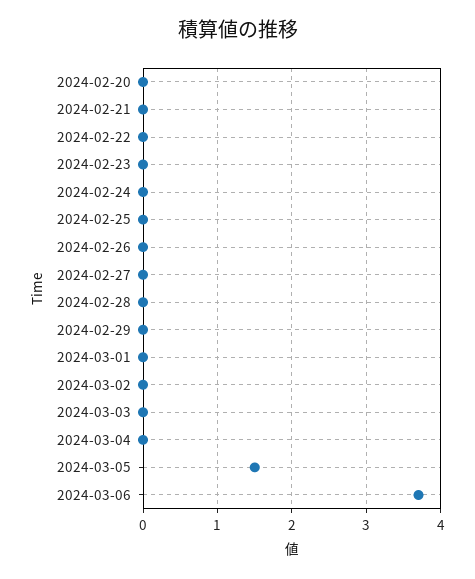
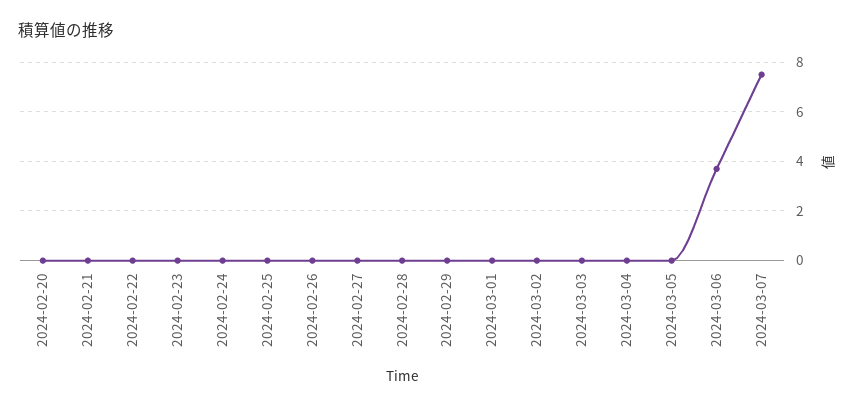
2024-03-05: 1.5 -> 0
2024-03-07: none -> 7.5

